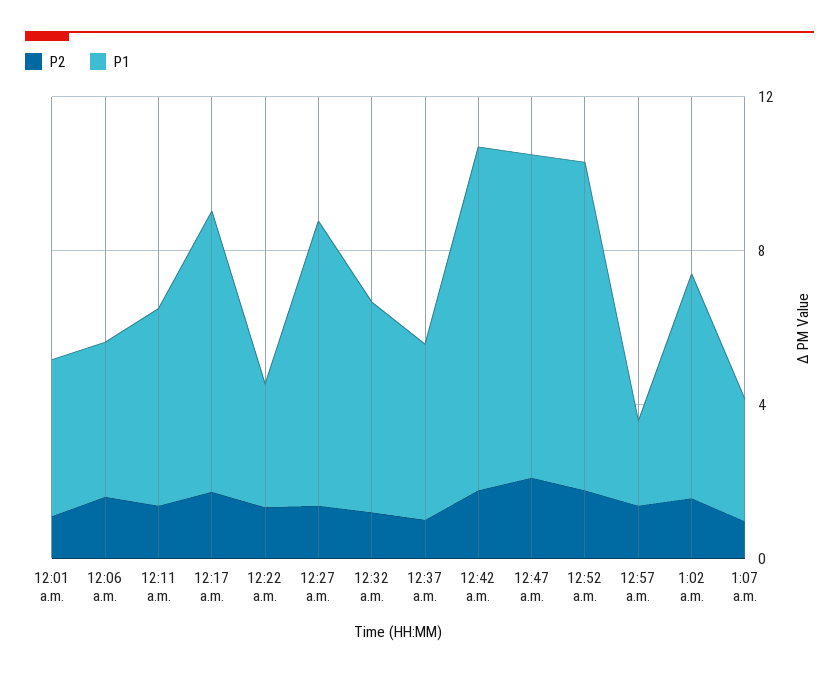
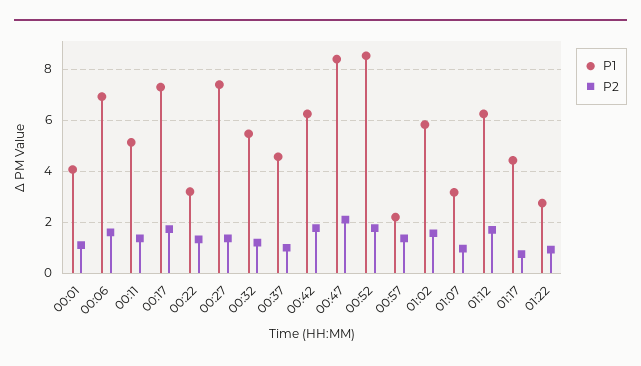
P1, 12:06 a.m.: 4 -> 7
P1, 12:42 a.m.: 9 -> 6.25
P1, 01:12: none -> 6.25
P2, 01:12: none -> 1.75
P1, 01:17: none -> 4.5
P2, 01:17: none -> 0.75
P1, 01:22: none -> 2.75
P2, 01:22: none -> 1

